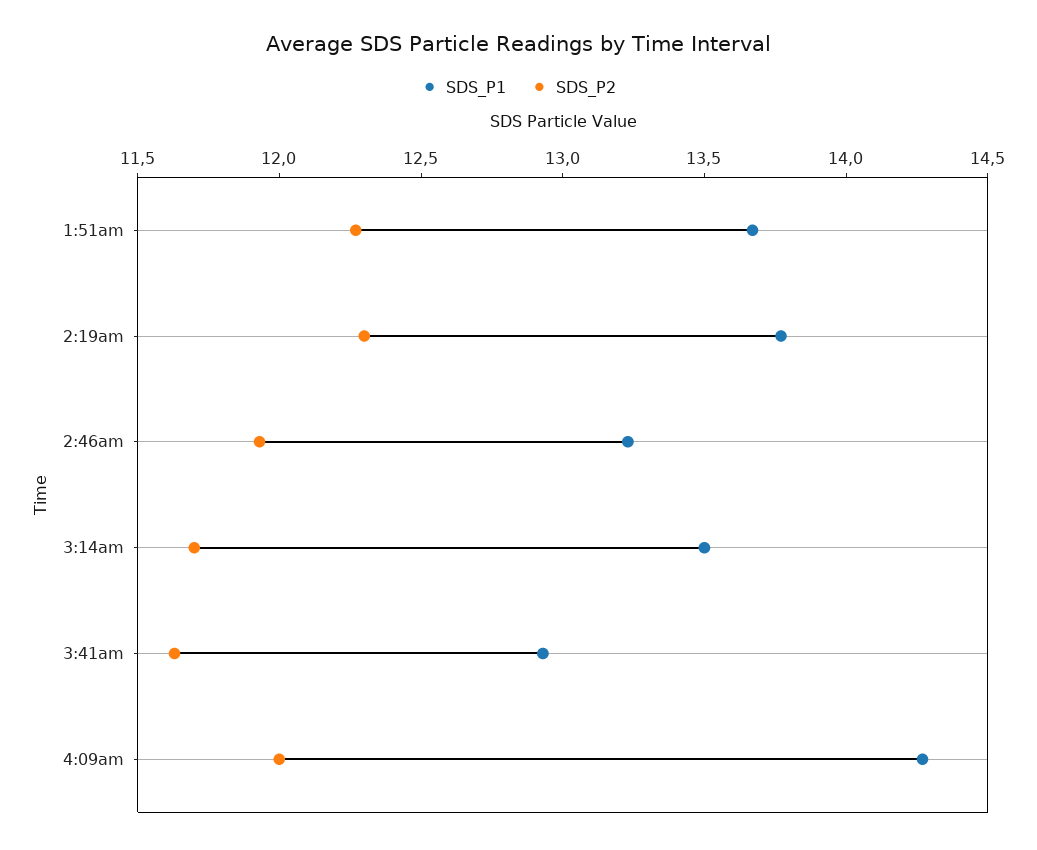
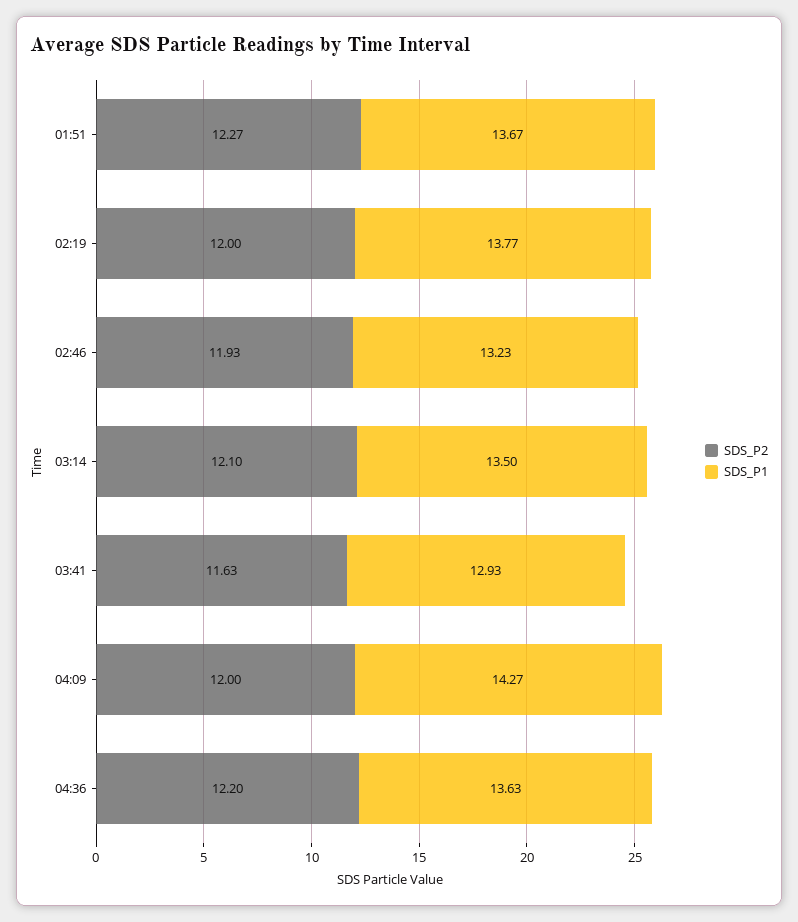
SDS_P2, 2:19am: 12.3 -> 12
SDS_P2, 3:14am: 11.7 -> 12.1
SDS_P2, 04:36: none -> 12.2
SDS_P1, 04:36: none -> 13.63

